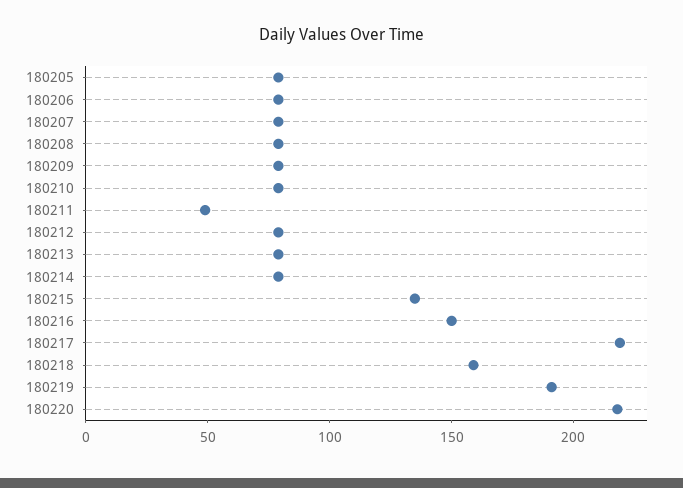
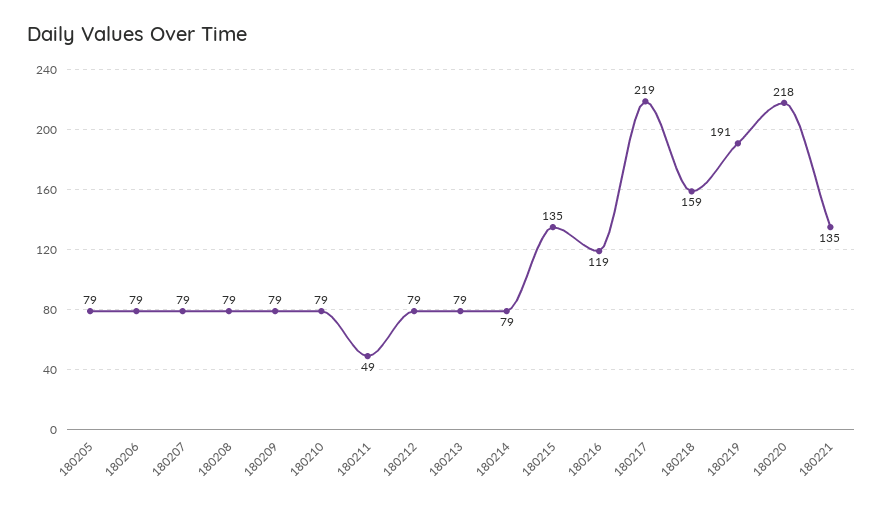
180216: 150 -> 119
180221: none -> 135

